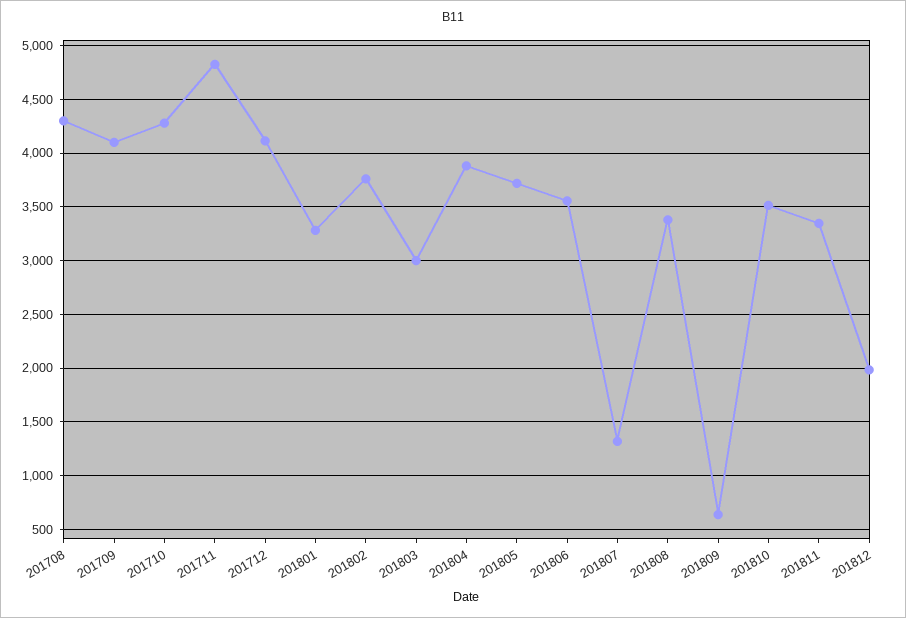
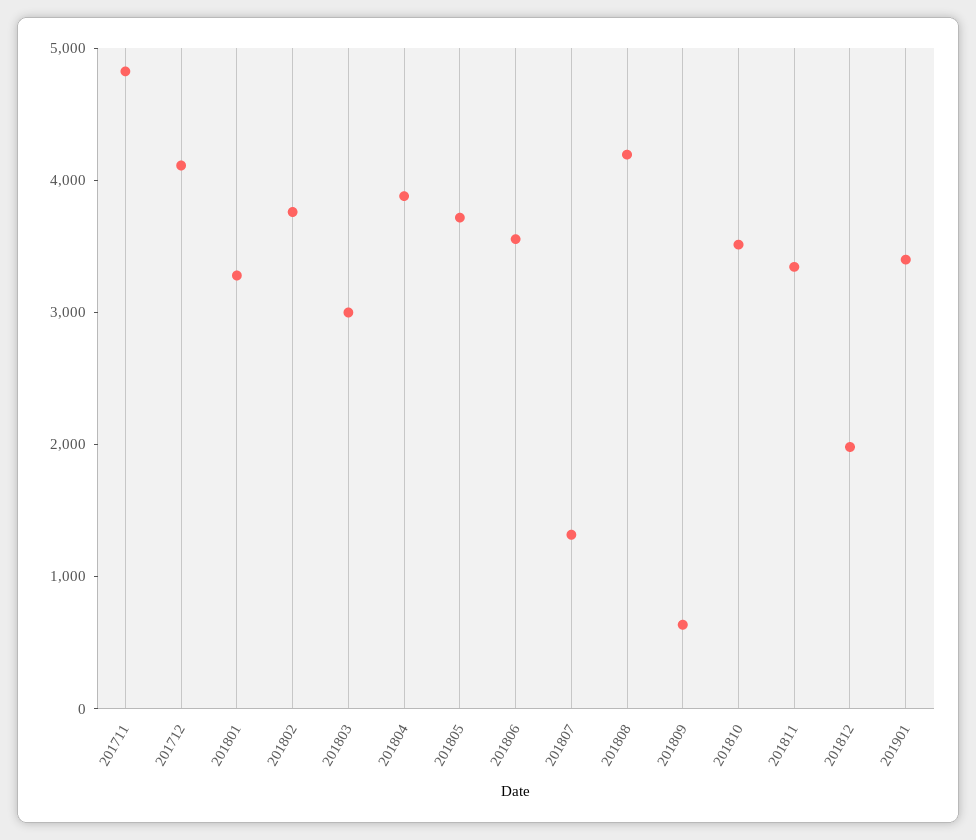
201708: 4300 -> none
201709: 4100 -> none
201710: 4300 -> none
201808: 3400 -> 4200
201901: none -> 3400

